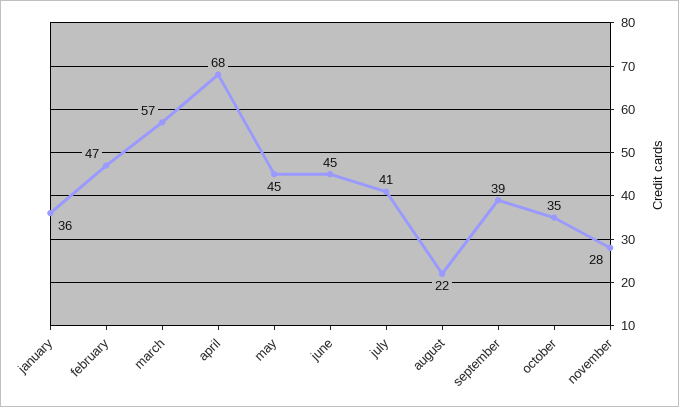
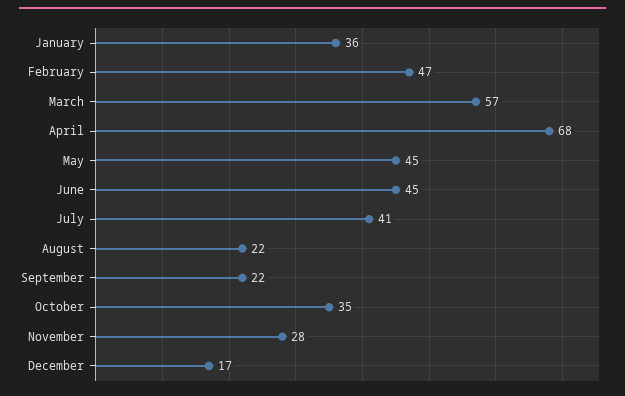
september: 39 -> 22
December: none -> 17

